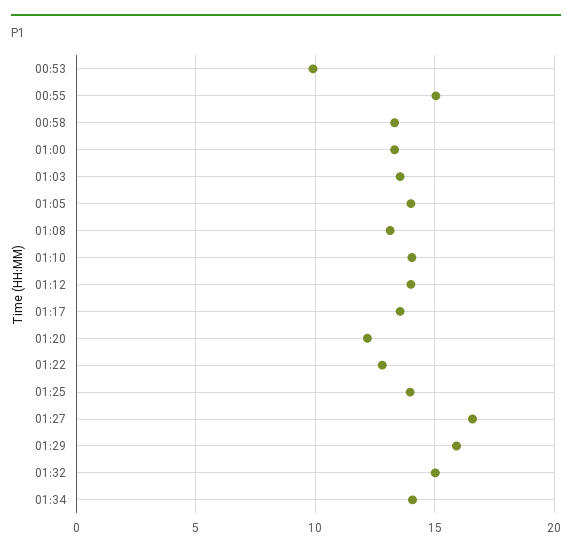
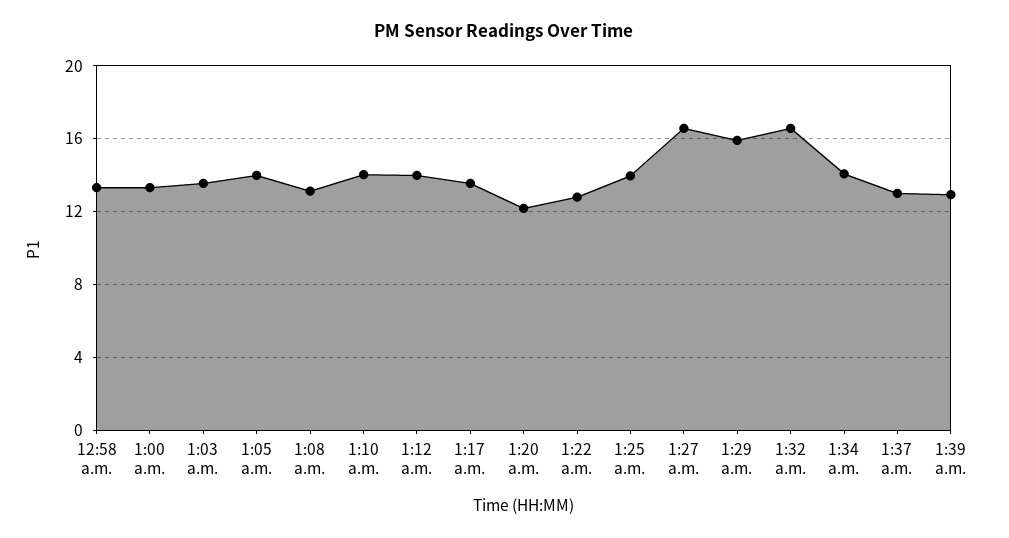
00:53: 10 -> none
00:55: 15 -> none
01:32: 15 -> 16.5
1:37 a.m.: none -> 13
1:39 a.m.: none -> 13

